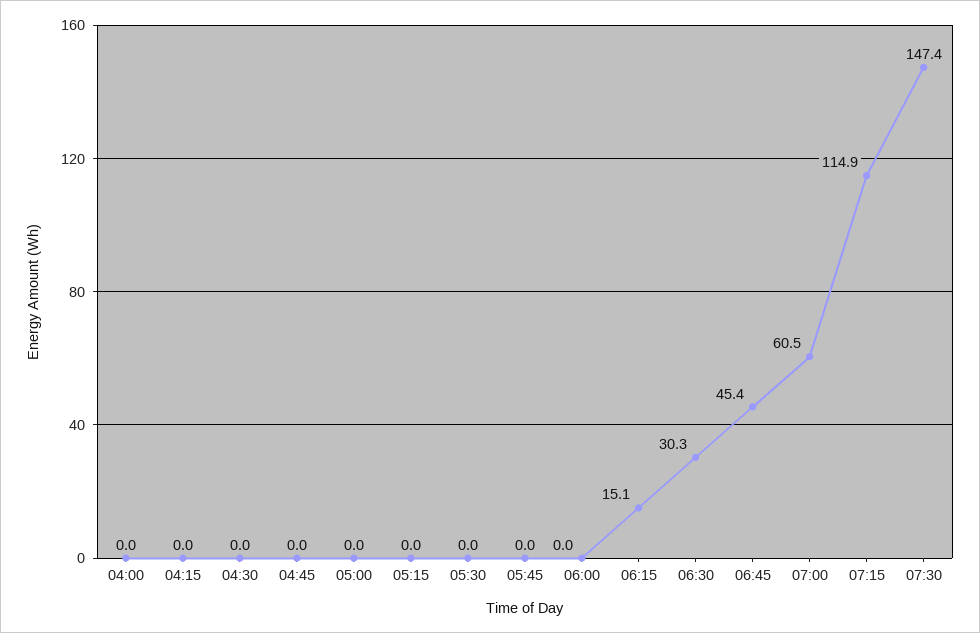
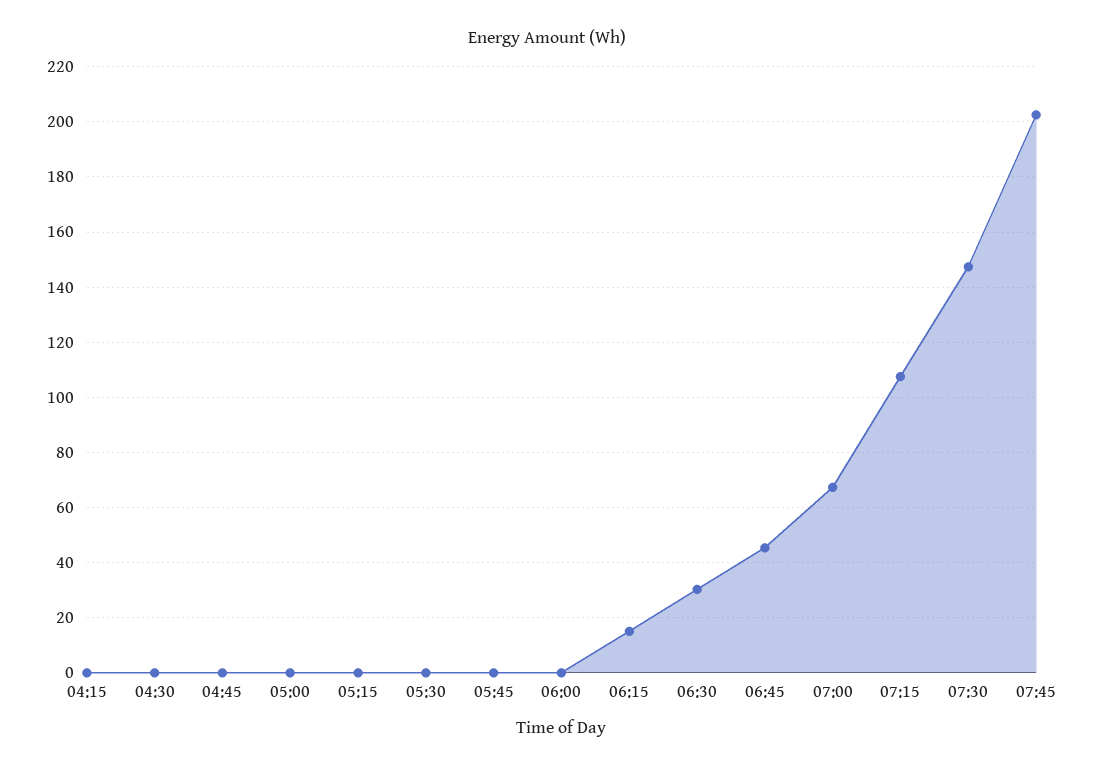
04:00: 0 -> none
07:00: 60.5 -> 67.5
07:15: 114.9 -> 107.5
07:45: none -> 202.5

